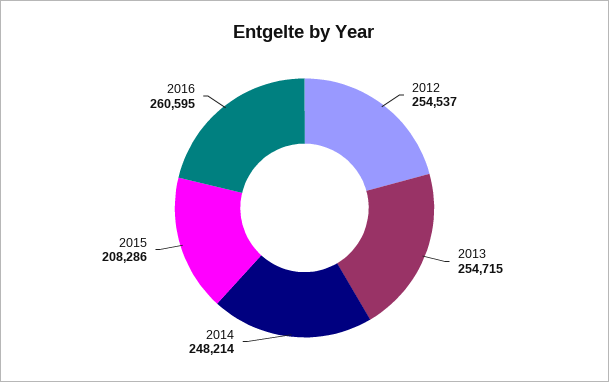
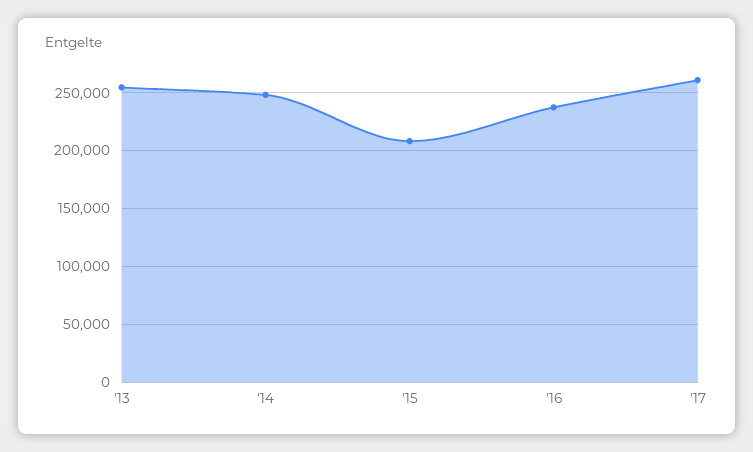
2012: 254537 -> none
2016: 260595 -> 240000
'17: none -> 260000

